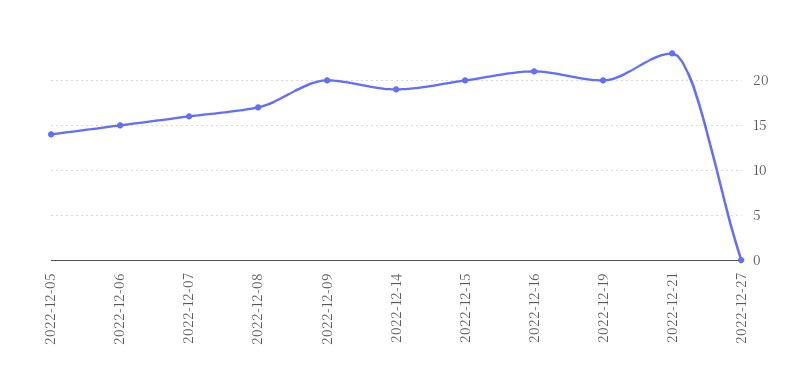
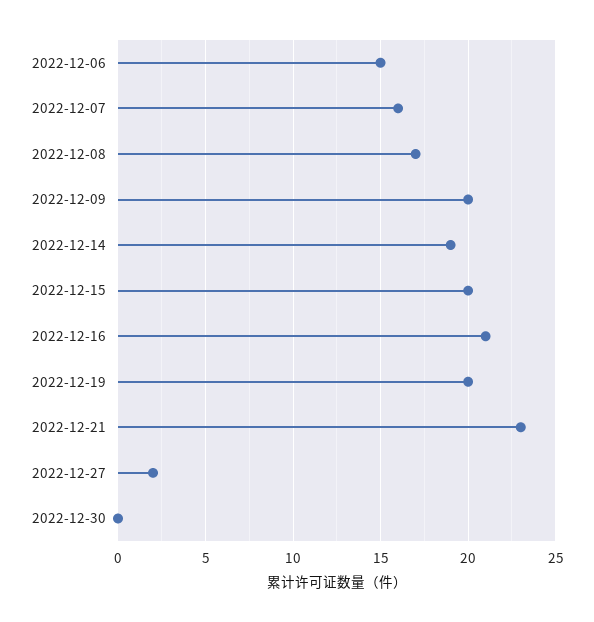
2022-12-05: 14 -> none
2022-12-27: 0 -> 2
2022-12-30: none -> 0

